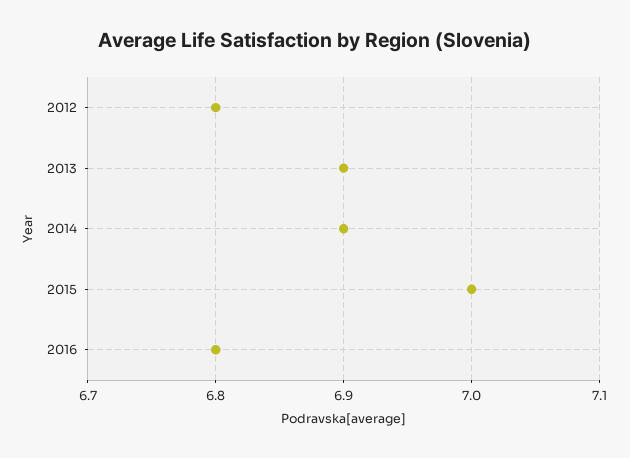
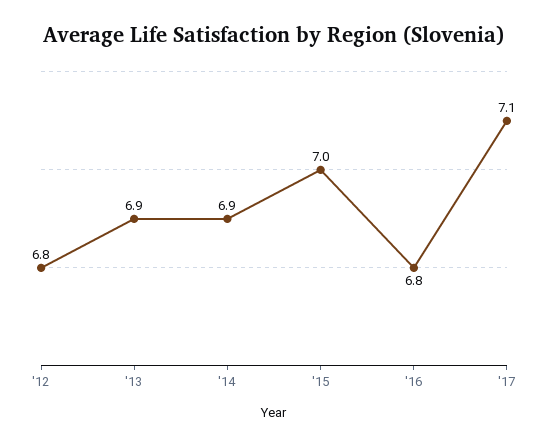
'17: none -> 7.1

